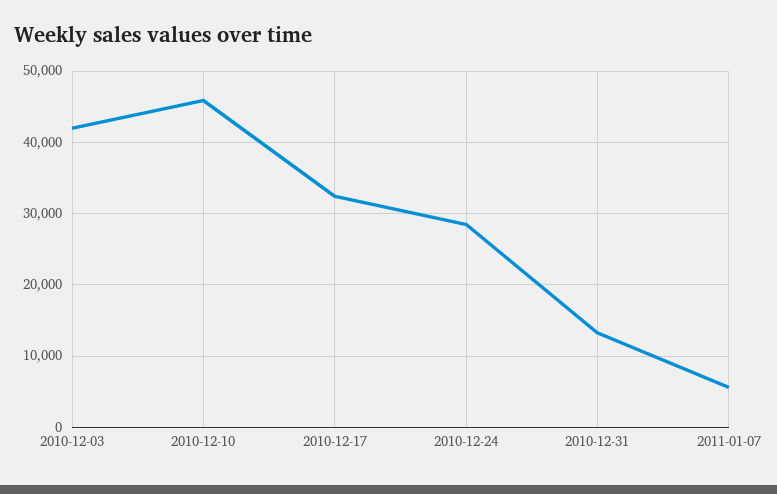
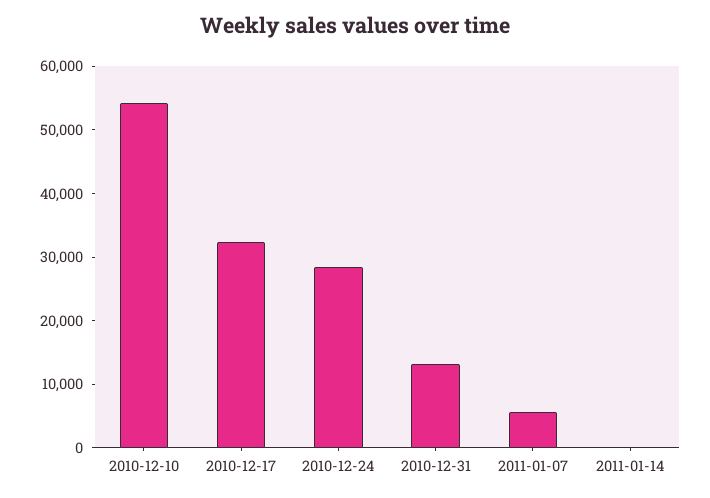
2010-12-03: 42000 -> none
2010-12-10: 46000 -> 54000
2011-01-14: none -> 0

